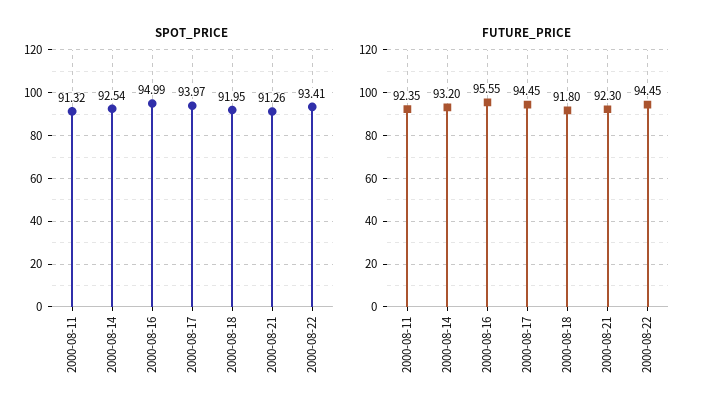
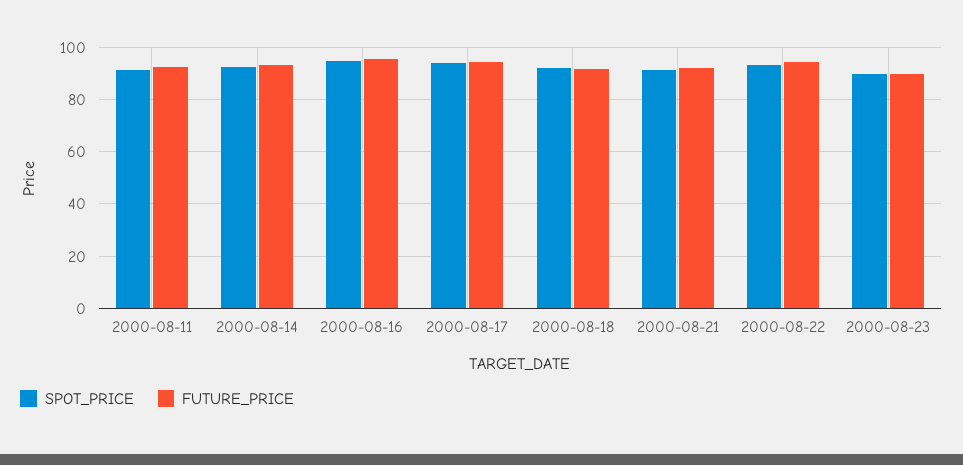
SPOT_PRICE, 2000-08-23: none -> 90
FUTURE_PRICE, 2000-08-23: none -> 90

